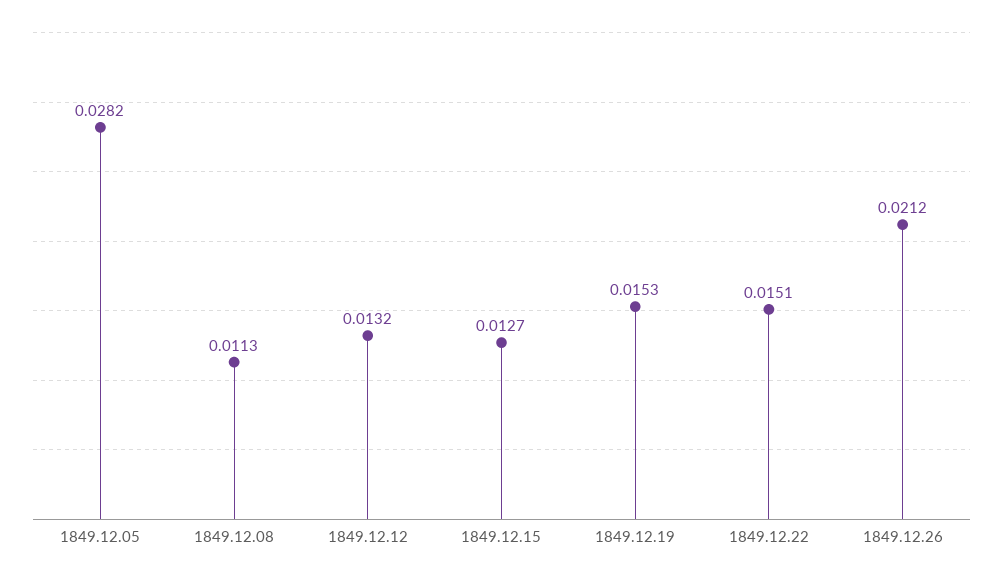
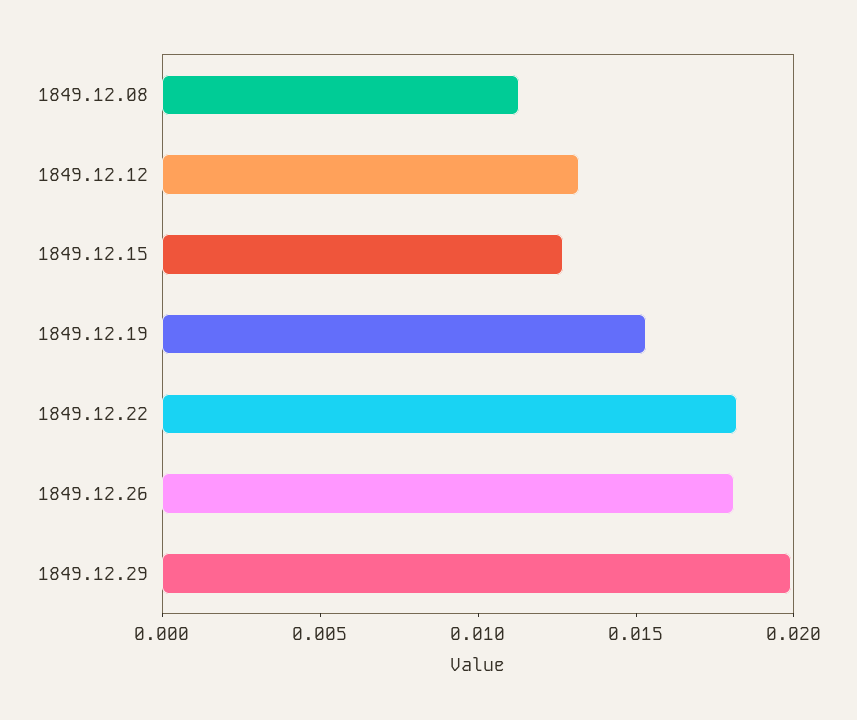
1849.12.05: 0.0282 -> none
1849.12.22: 0.0151 -> 0.018
1849.12.26: 0.0212 -> 0.018
1849.12.29: none -> 0.02

